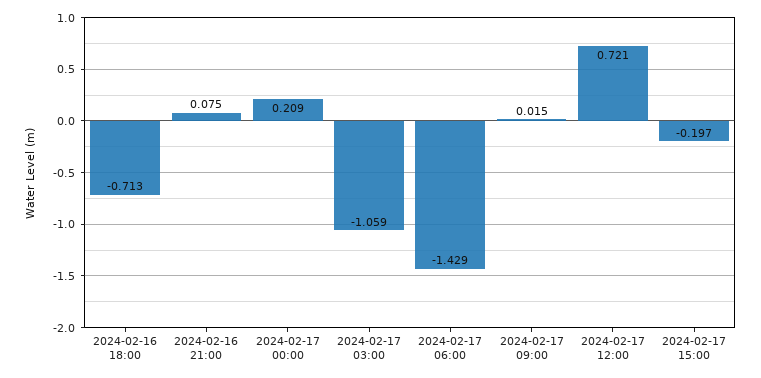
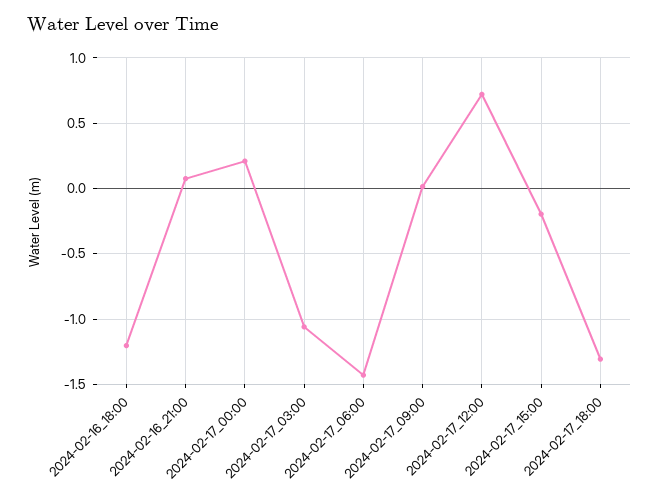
2024-02-16 18:00: -0.713 -> -1.2
2024-02-17_18:00: none -> -1.3

